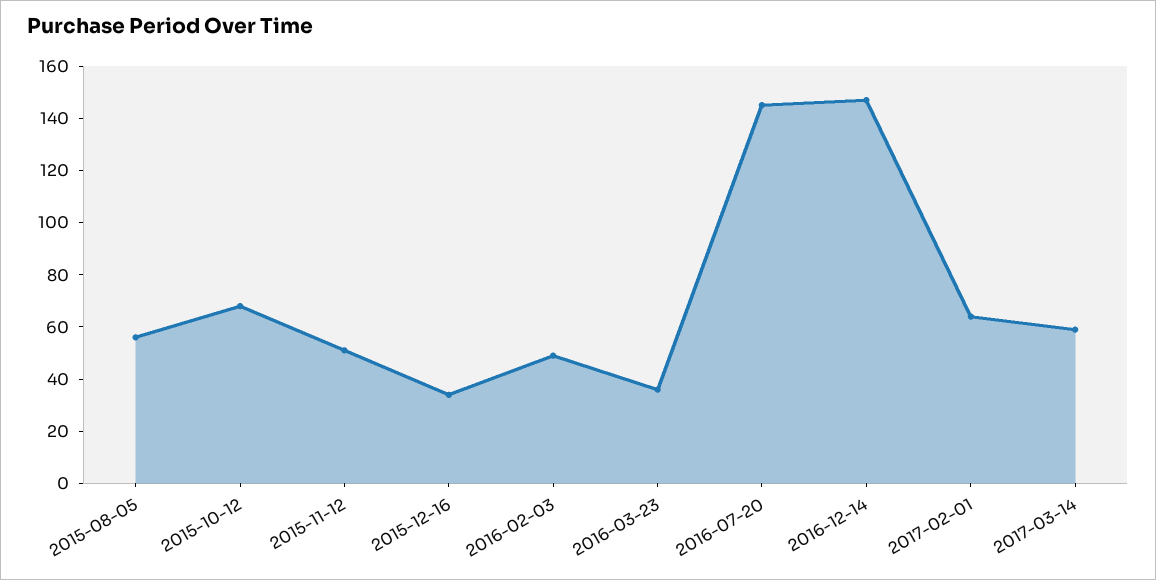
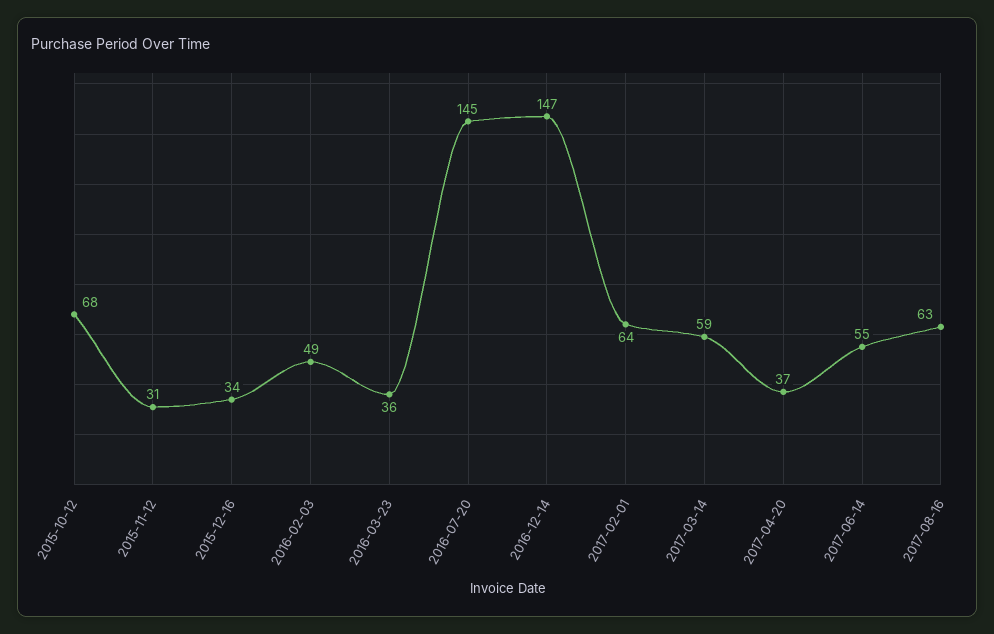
2015-08-05: 55 -> none
2015-11-12: 50 -> 31
2017-04-20: none -> 37
2017-06-14: none -> 55
2017-08-16: none -> 63

